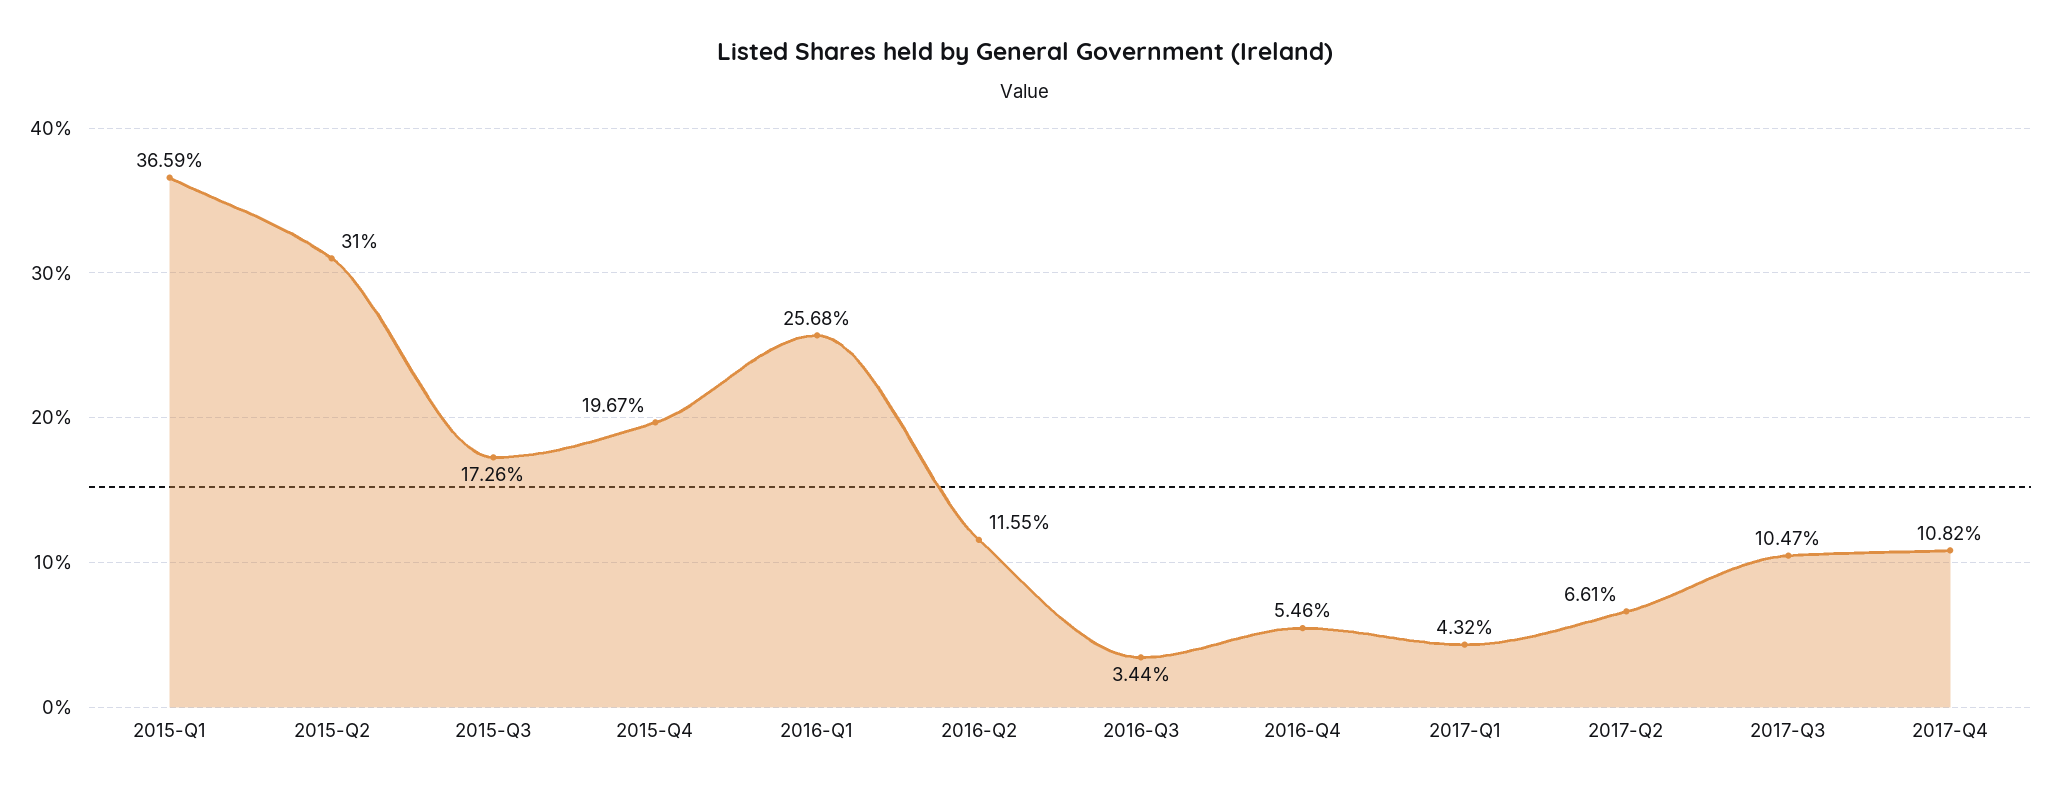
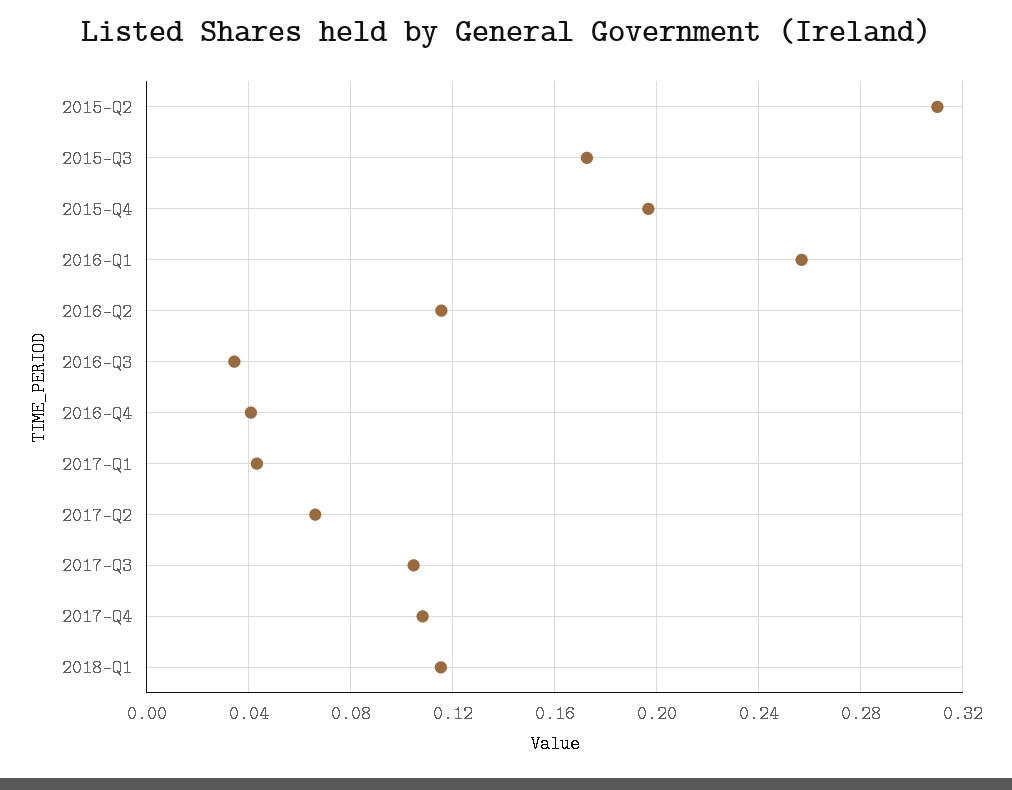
2015-Q1: 0.3659 -> none
2016-Q4: 0.0546 -> 0.04
2018-Q1: none -> 0.115

